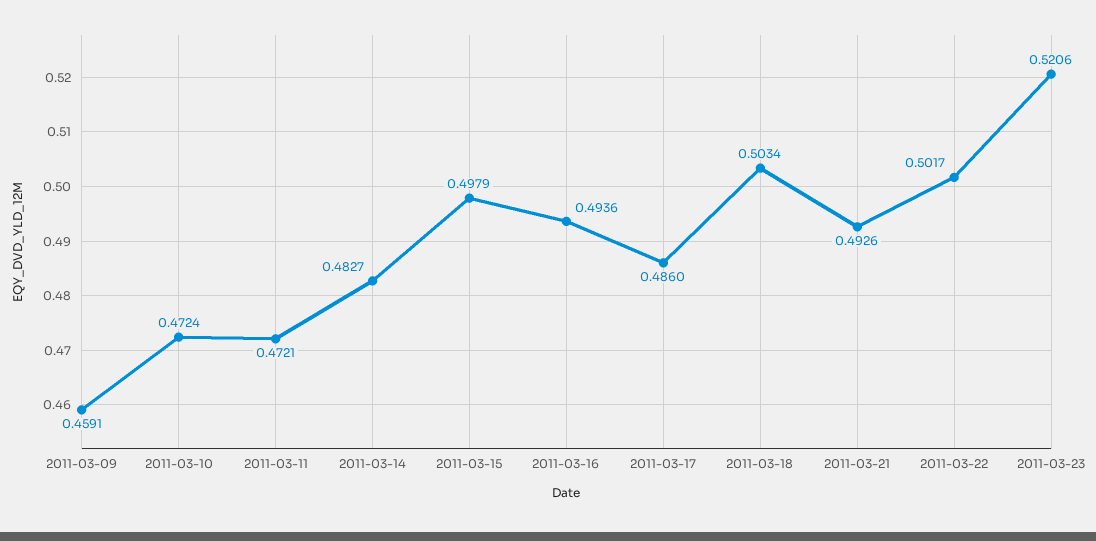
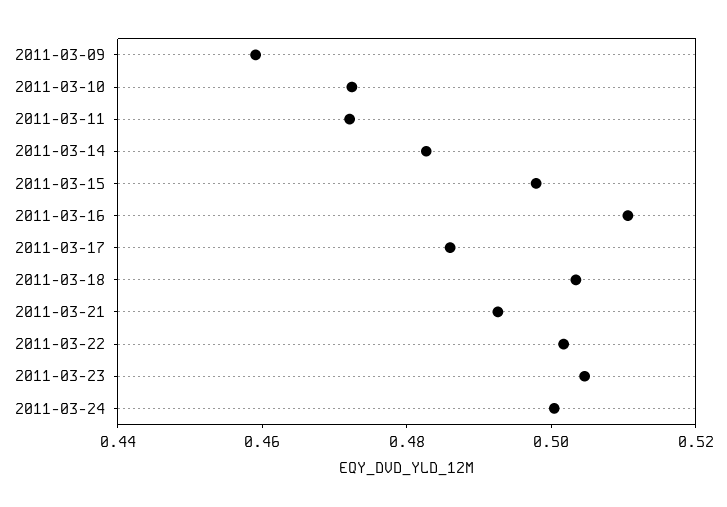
2011-03-16: 0.4936 -> 0.51
2011-03-23: 0.5206 -> 0.505
2011-03-24: none -> 0.5

